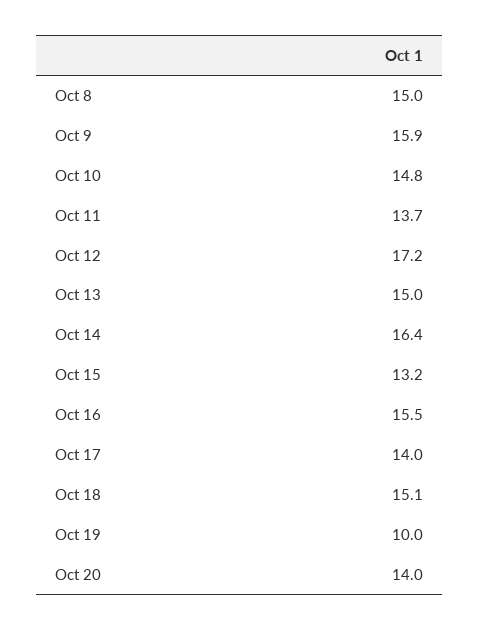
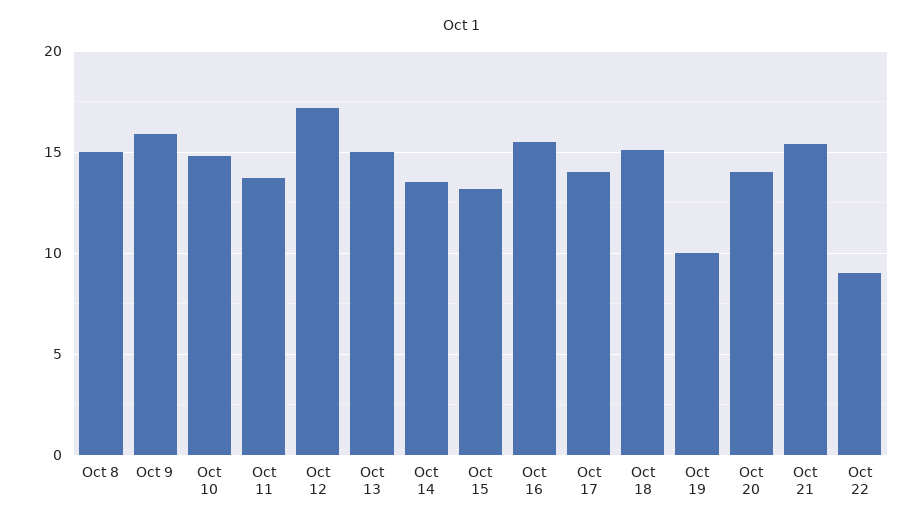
Oct 14: 16.4 -> 13.5
Oct 21: none -> 15.5
Oct 22: none -> 9

